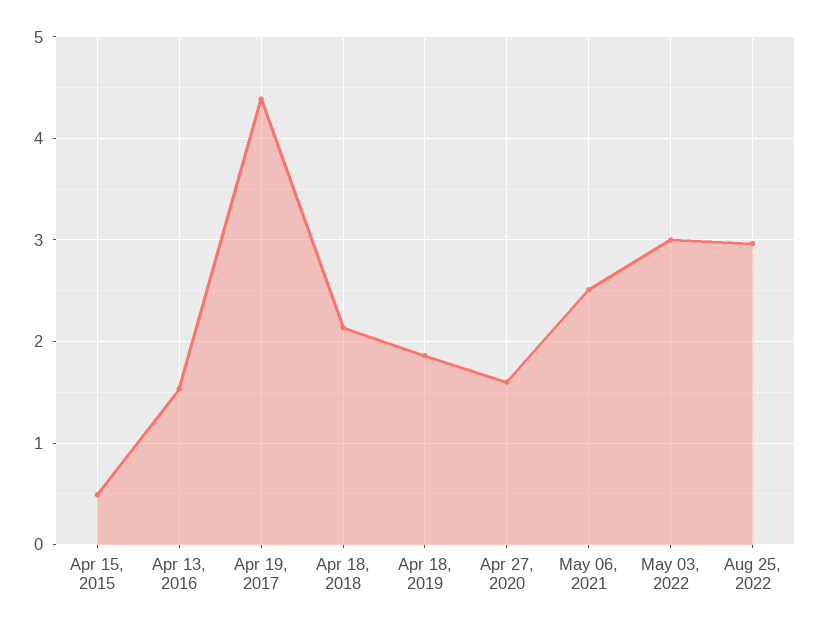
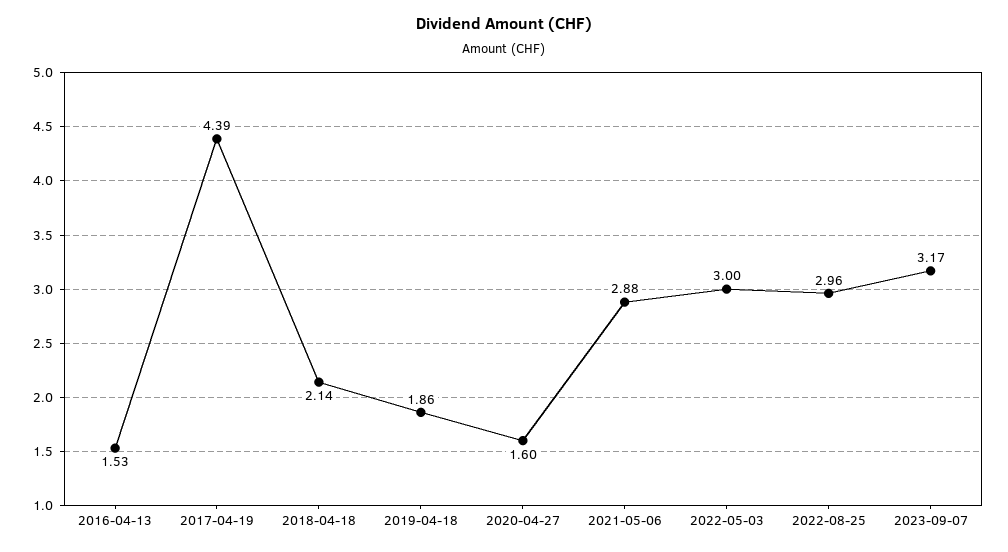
Apr 15, 2015: 0.5 -> none
May 06, 2021: 2.5 -> 2.88
2023-09-07: none -> 3.17

